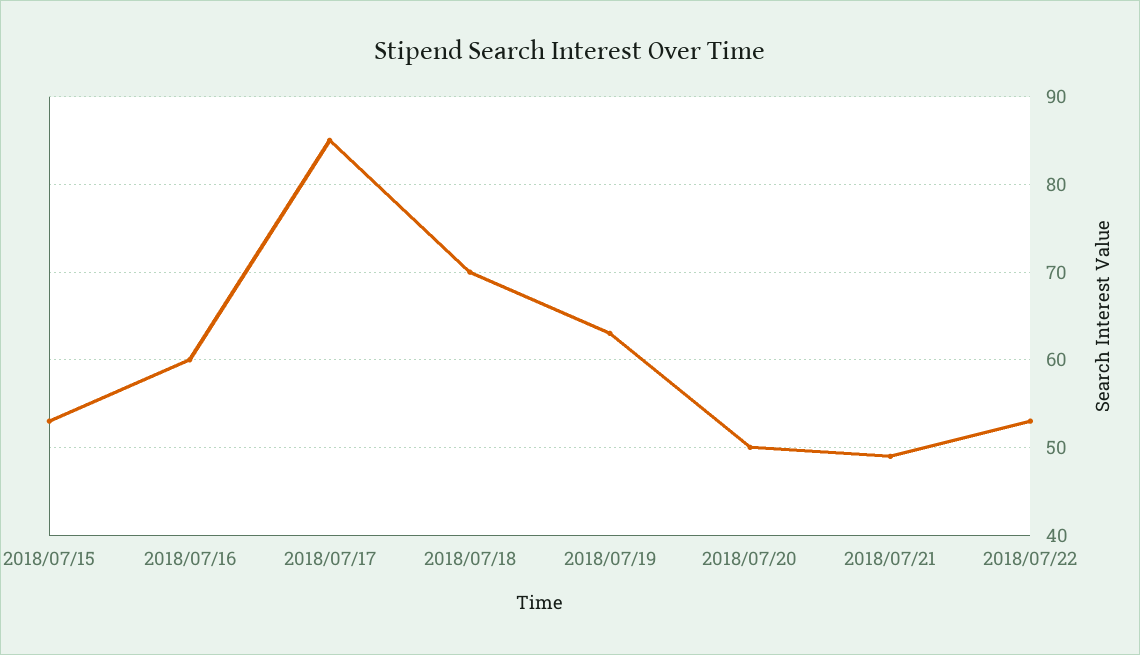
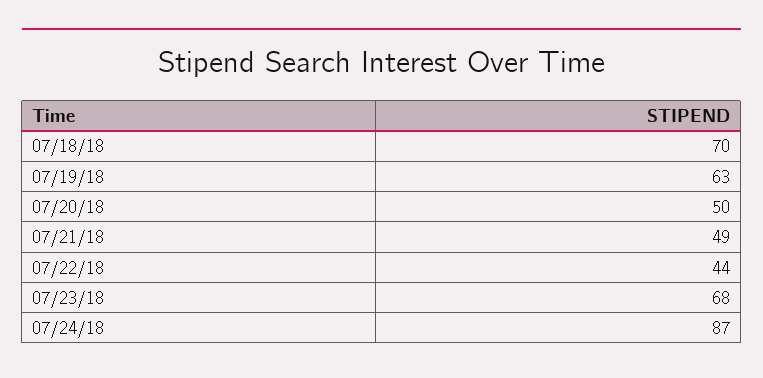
2018/07/15: 53 -> none
2018/07/16: 60 -> none
2018/07/17: 85 -> none
2018/07/22: 53 -> 44
07/23/18: none -> 68
07/24/18: none -> 87

